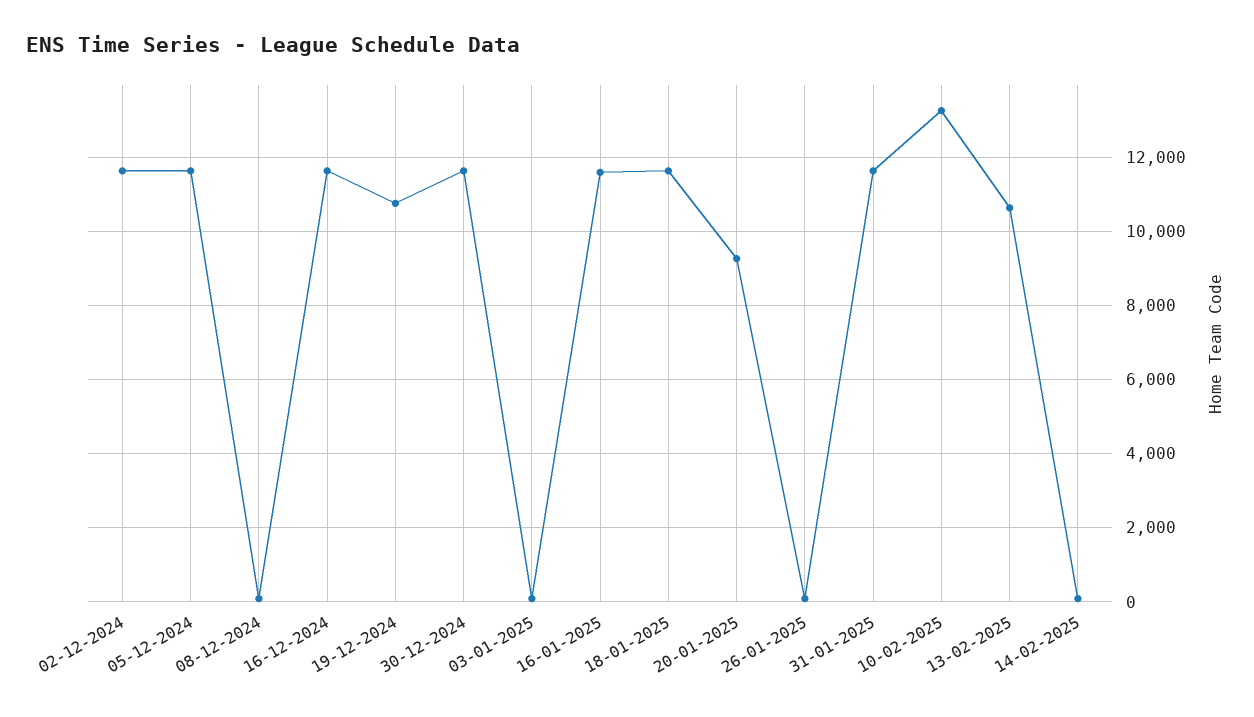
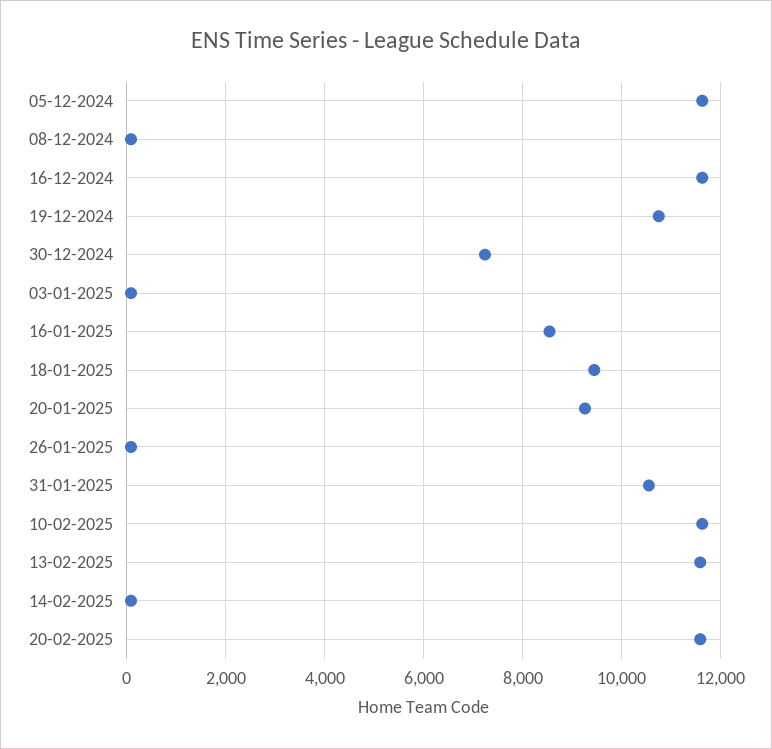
02-12-2024: 11600 -> none
30-12-2024: 11600 -> 7200
16-01-2025: 11600 -> 8600
18-01-2025: 11600 -> 9400
31-01-2025: 11600 -> 10600
10-02-2025: 13200 -> 11600
13-02-2025: 10600 -> 11600
20-02-2025: none -> 11600

